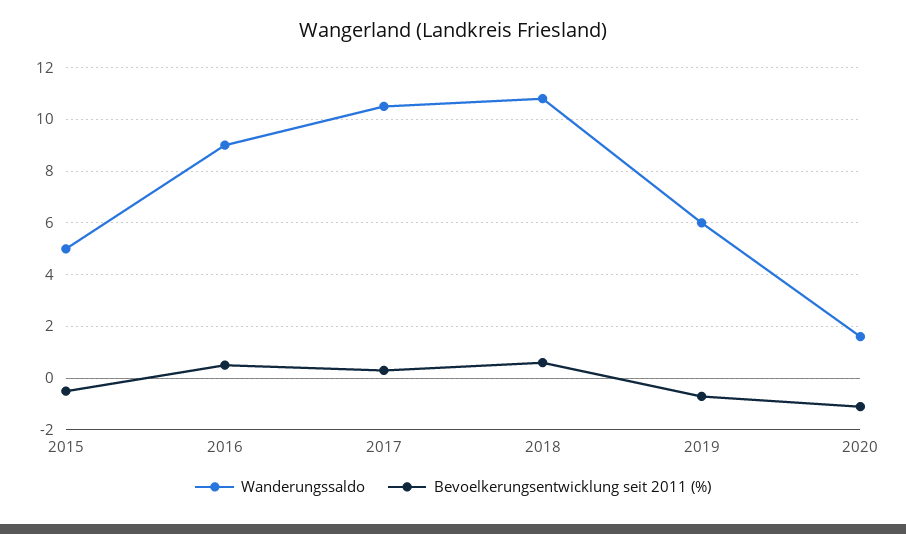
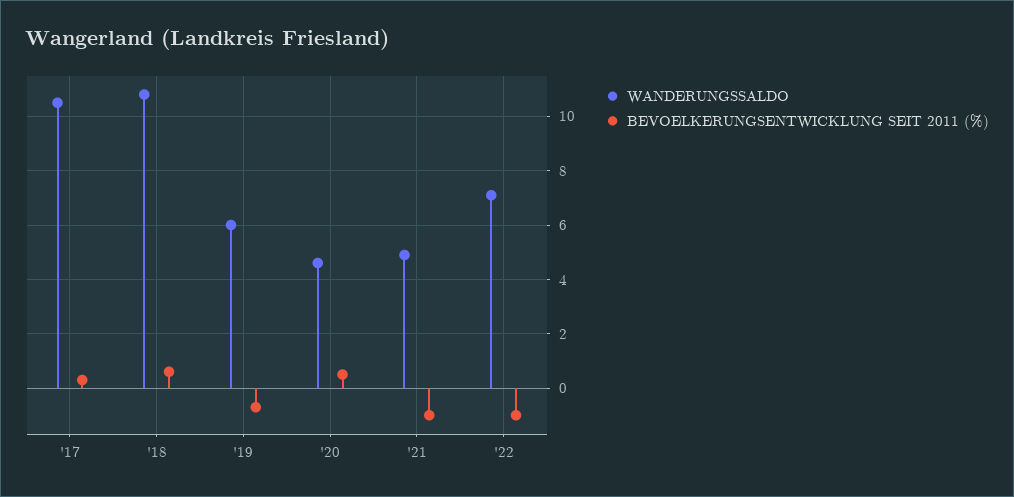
Wanderungssaldo, 2015: 5 -> none
Bevoelkerungsentwicklung seit 2011 (%), 2015: -0.5 -> none
Wanderungssaldo, 2016: 9 -> none
Bevoelkerungsentwicklung seit 2011 (%), 2016: 0.5 -> none
Wanderungssaldo, 2020: 1.5 -> 4.5
Bevoelkerungsentwicklung seit 2011 (%), 2020: -1 -> 0.5
Wanderungssaldo, '21: none -> 5
Bevoelkerungsentwicklung seit 2011 (%), '21: none -> -1
Wanderungssaldo, '22: none -> 7
Bevoelkerungsentwicklung seit 2011 (%), '22: none -> -1

